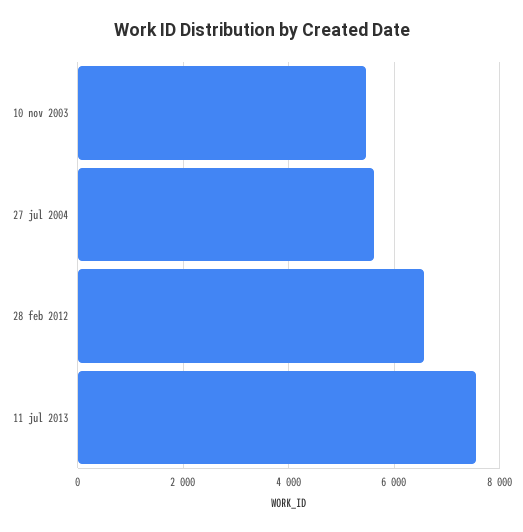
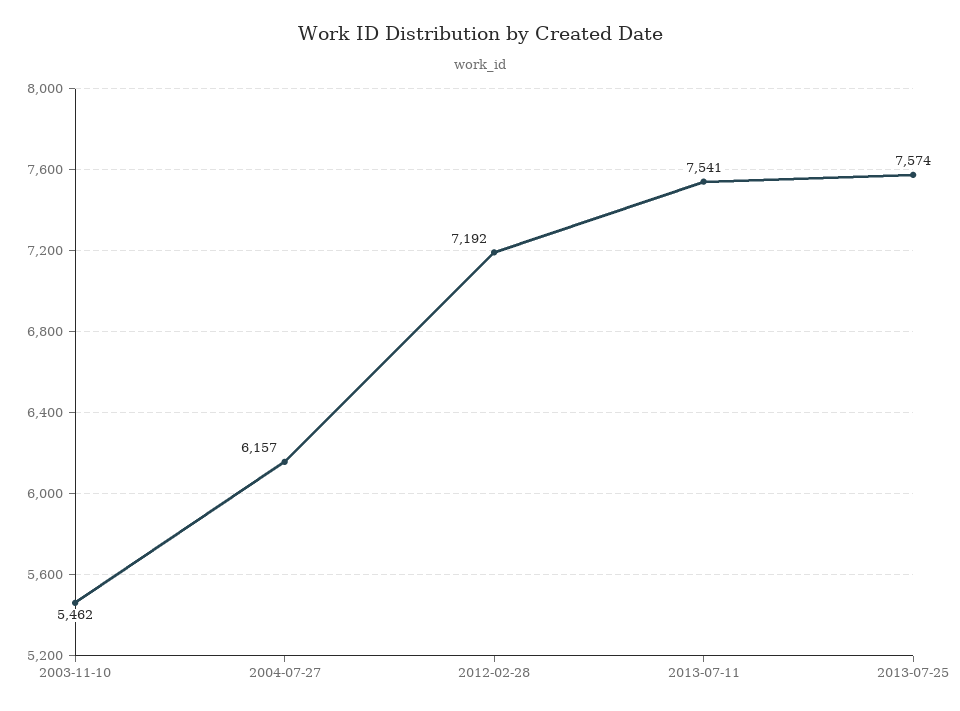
27 jul 2004: 5600 -> 6157
28 feb 2012: 6600 -> 7192
2013-07-25: none -> 7574

